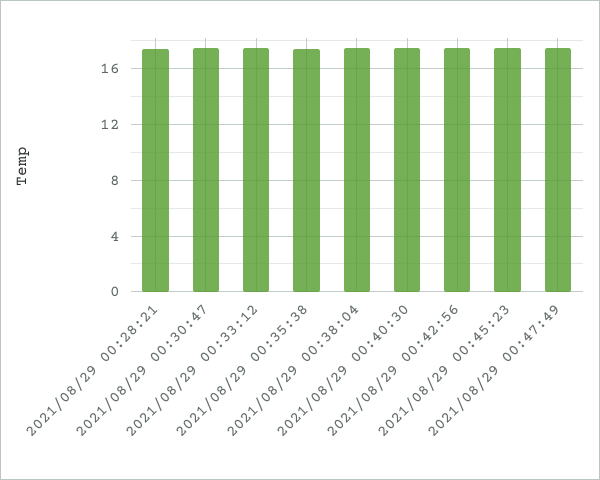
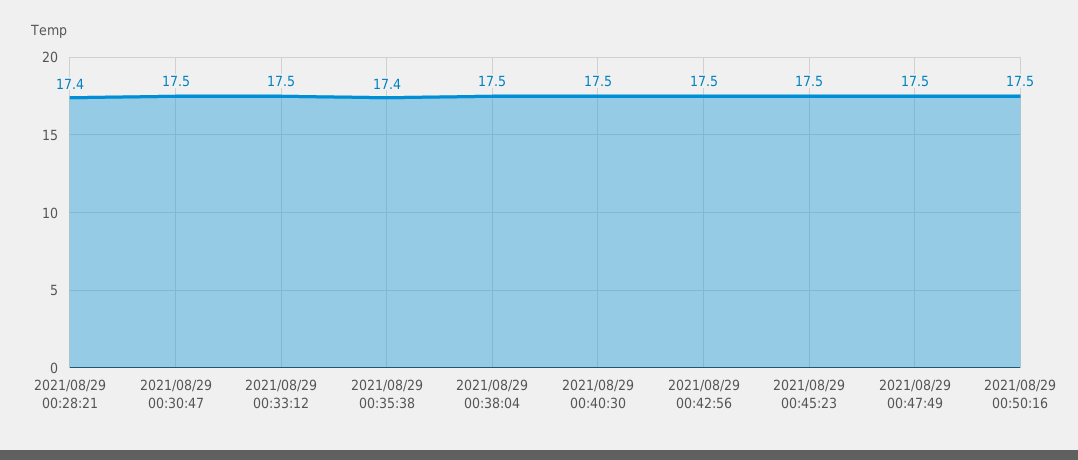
2021/08/29 00:50:16: none -> 17.5

